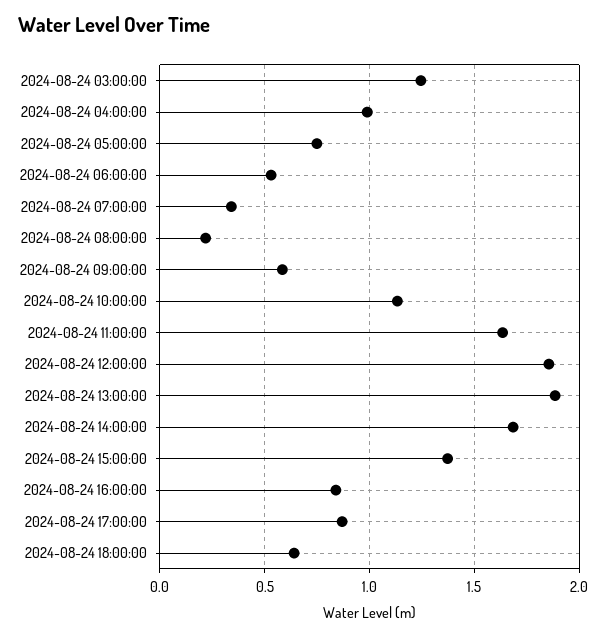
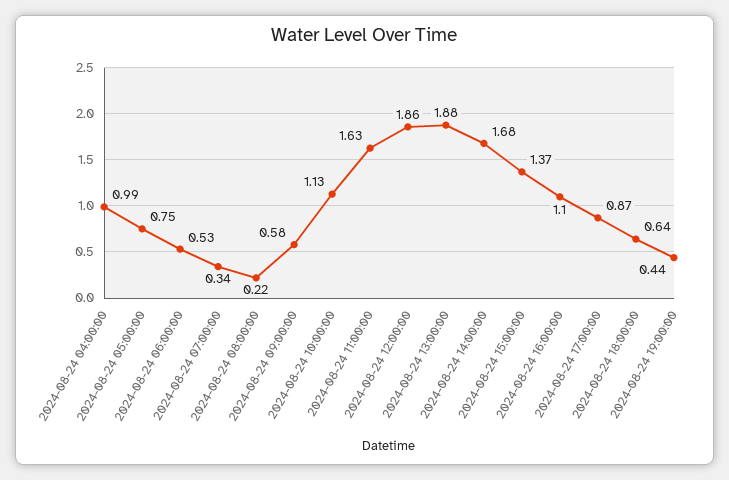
2024-08-24 03:00:00: 1.25 -> none
2024-08-24 16:00:00: 0.85 -> 1.1
2024-08-24 19:00:00: none -> 0.44

